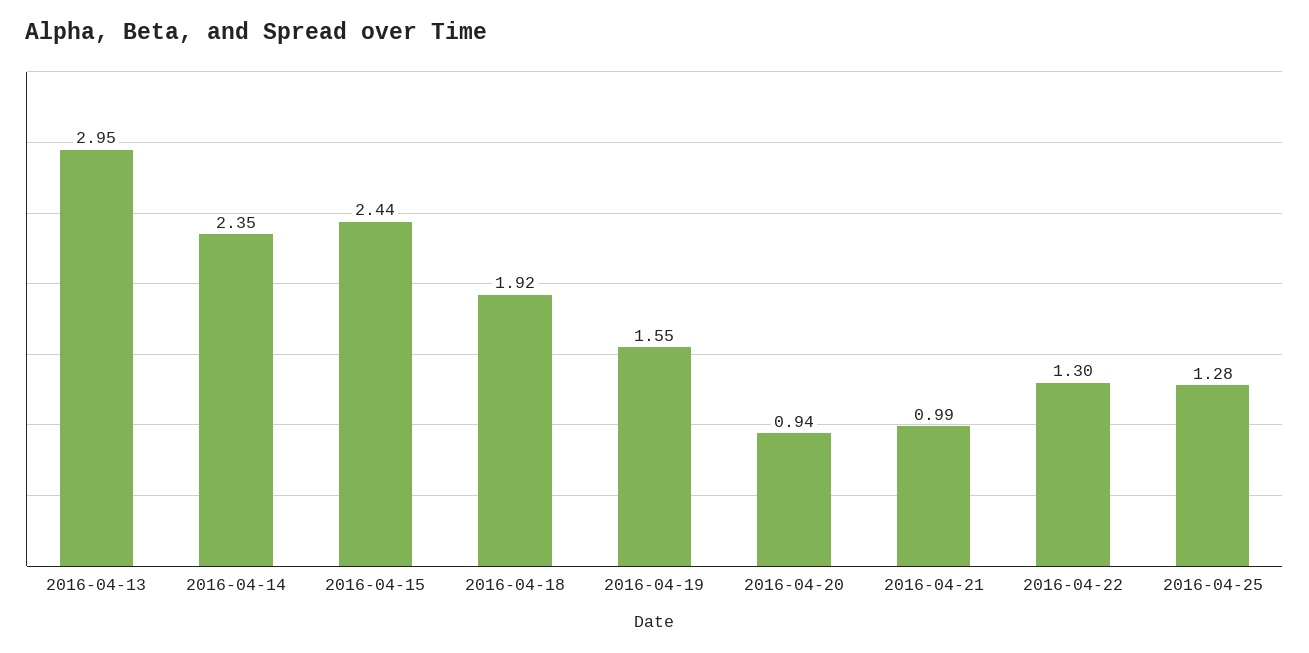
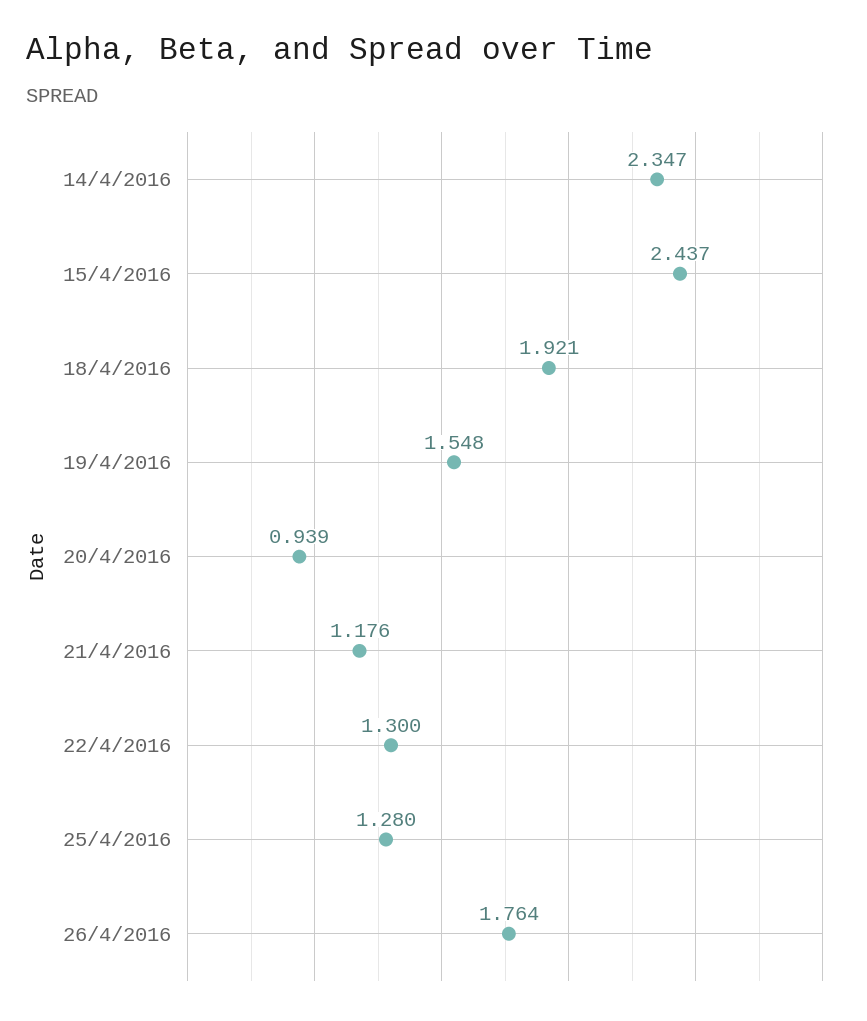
2016-04-13: 2.95 -> none
2016-04-21: 0.99 -> 1.176
26/4/2016: none -> 1.764

